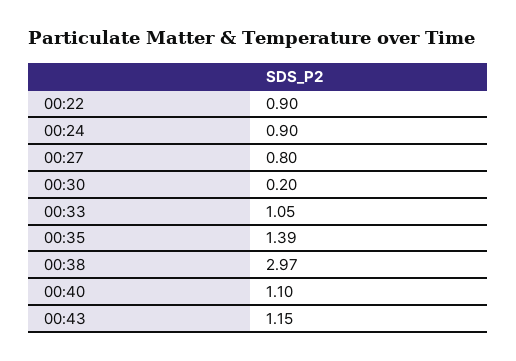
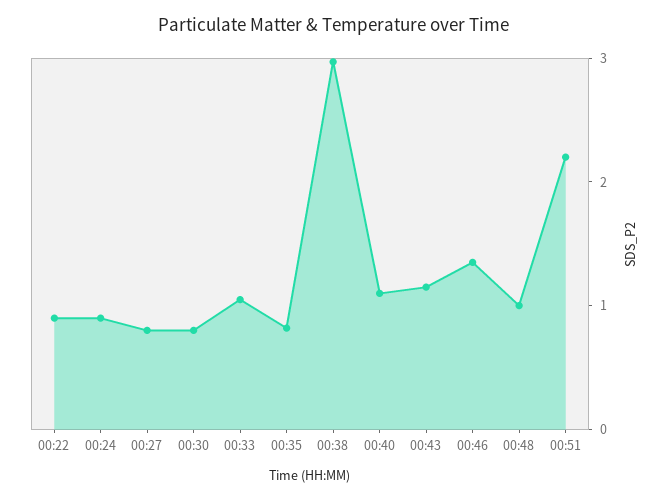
00:30: 0.2 -> 0.8
00:35: 1.39 -> 0.8
00:46: none -> 1.4
00:48: none -> 1
00:51: none -> 2.2

